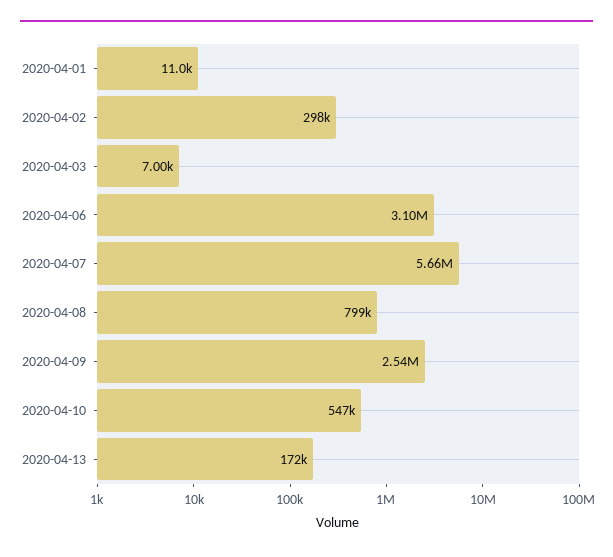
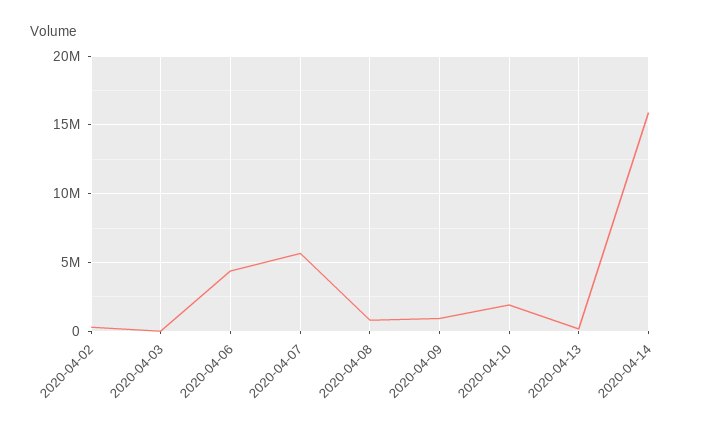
2020-04-01: 11000 -> none
2020-04-06: 3100000 -> 4500000
2020-04-09: 2540000 -> 1000000
2020-04-10: 547000 -> 2000000
2020-04-14: none -> 16000000

